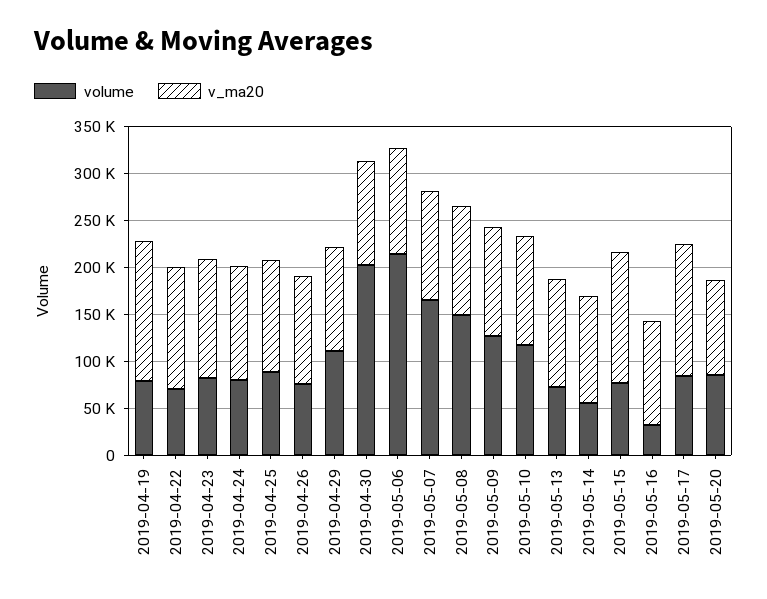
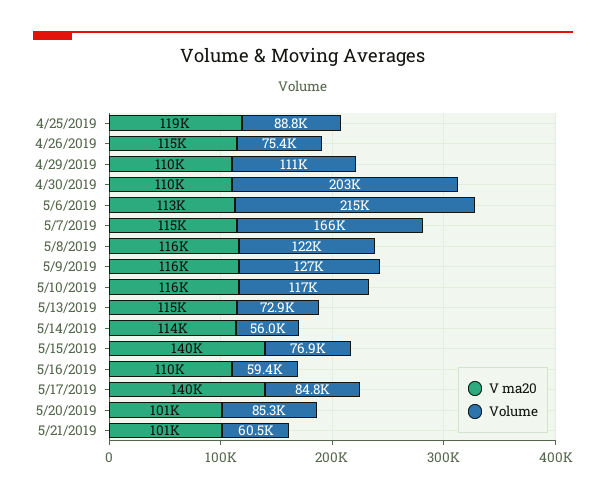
volume, 2019-04-19: 80000 -> none
v_ma20, 2019-04-19: 150000 -> none
volume, 2019-04-22: 70000 -> none
v_ma20, 2019-04-22: 130000 -> none
volume, 2019-04-23: 80000 -> none
v_ma20, 2019-04-23: 130000 -> none
volume, 2019-04-24: 80000 -> none
v_ma20, 2019-04-24: 120000 -> none
volume, 2019-05-08: 150000 -> 122000
volume, 2019-05-16: 30000 -> 59400
v_ma20, 5/21/2019: none -> 101000
volume, 5/21/2019: none -> 60500

